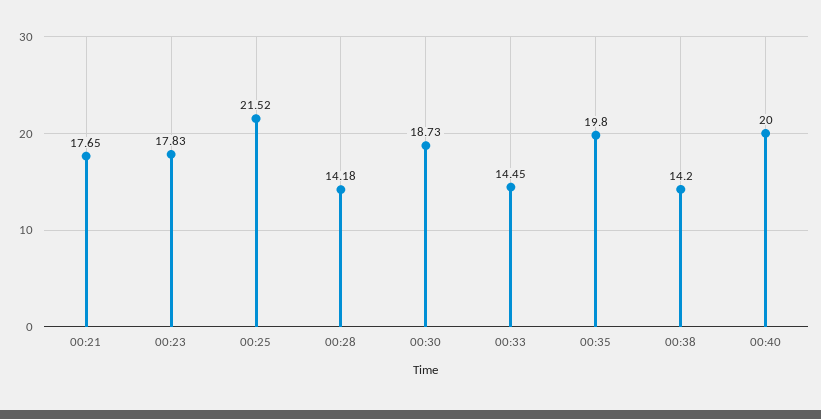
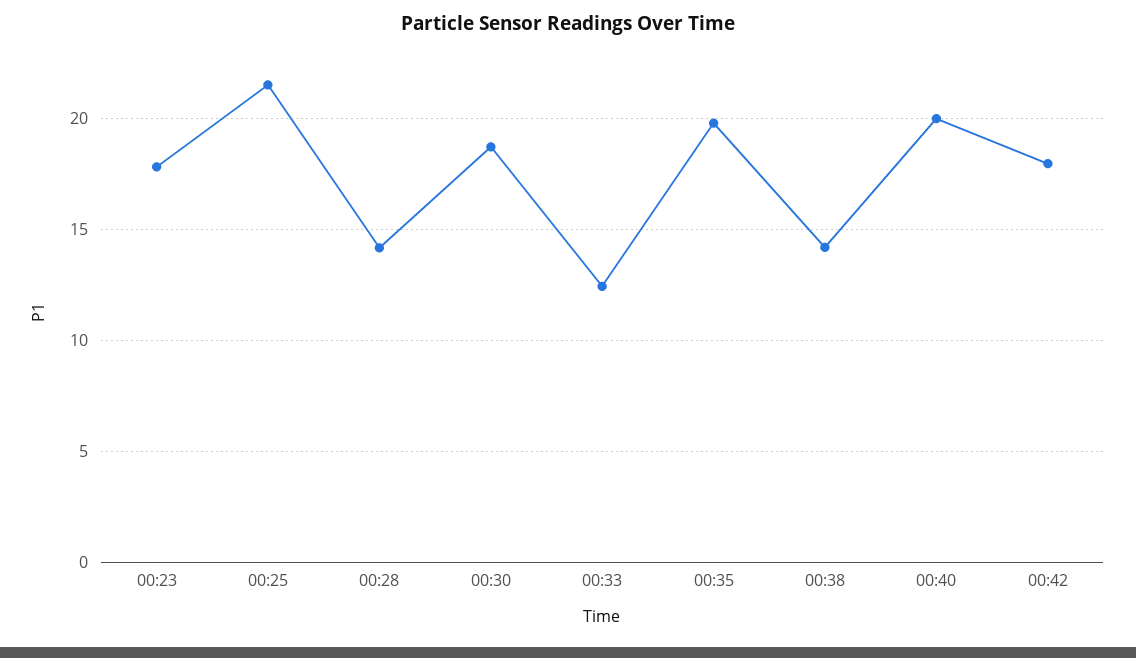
00:21: 17.65 -> none
00:33: 14.45 -> 12.5
00:42: none -> 18

